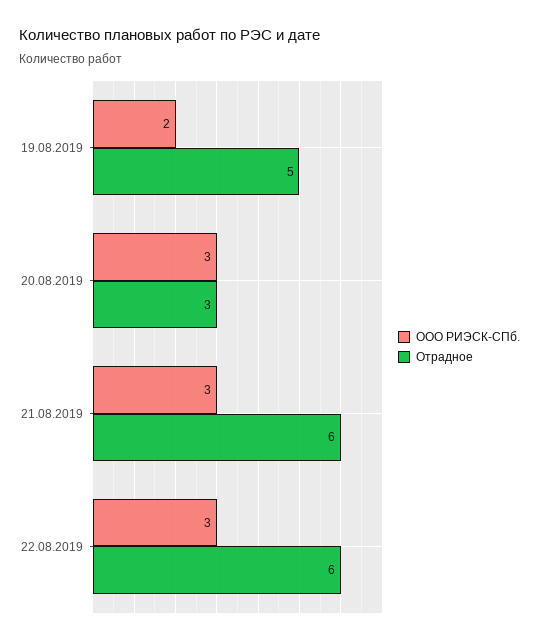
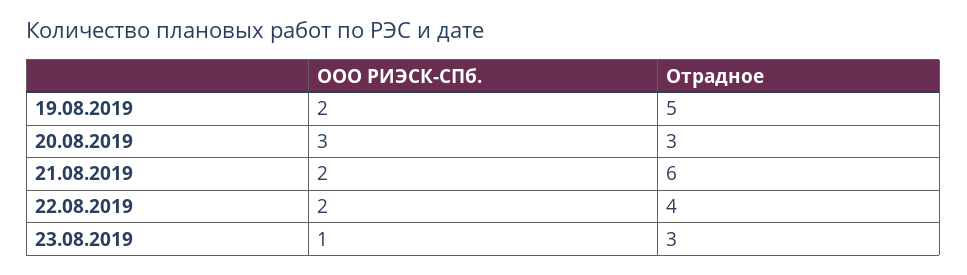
ООО РИЭСК-СПб., 21.08.2019: 3 -> 2
ООО РИЭСК-СПб., 22.08.2019: 3 -> 2
Отрадное, 22.08.2019: 6 -> 4
ООО РИЭСК-СПб., 23.08.2019: none -> 1
Отрадное, 23.08.2019: none -> 3

